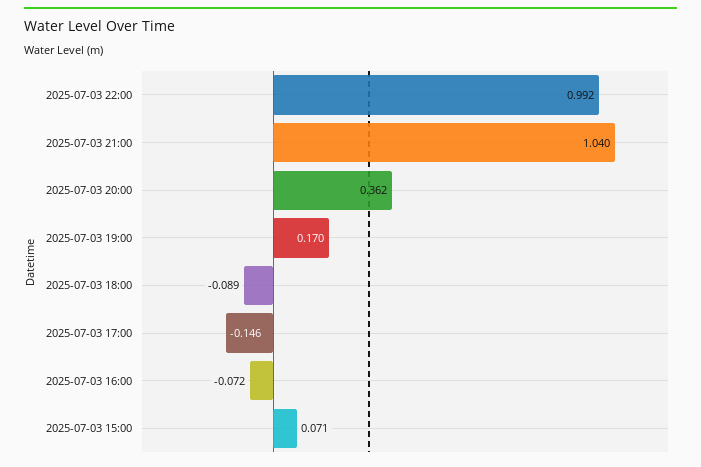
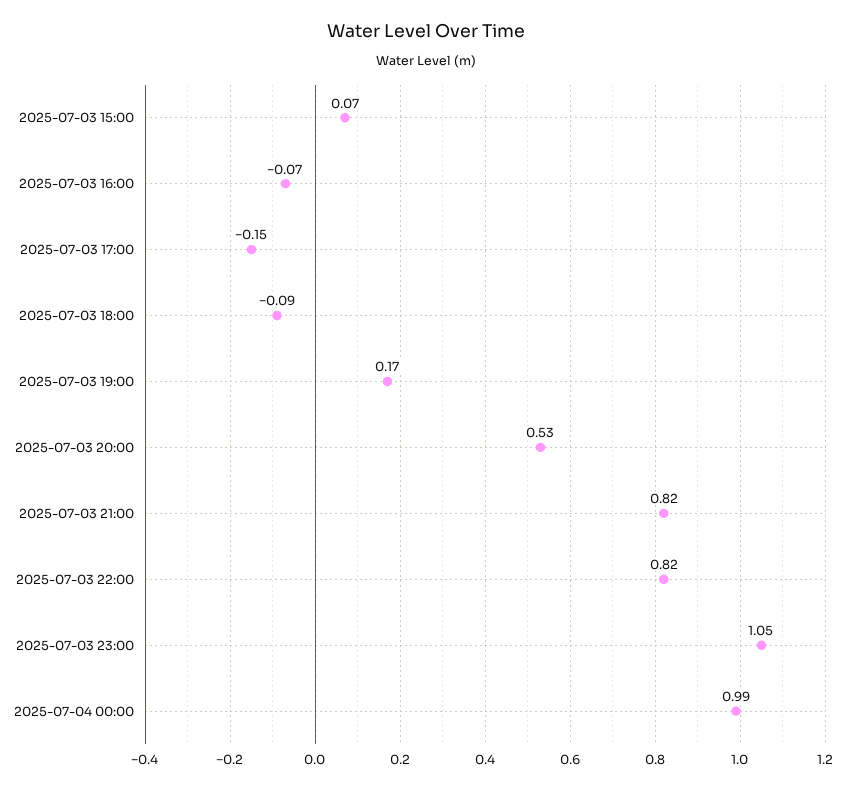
2025-07-03 22:00: 0.992 -> 0.82
2025-07-03 21:00: 1.04 -> 0.82
2025-07-03 20:00: 0.362 -> 0.53
2025-07-03 23:00: none -> 1.05
2025-07-04 00:00: none -> 0.99

